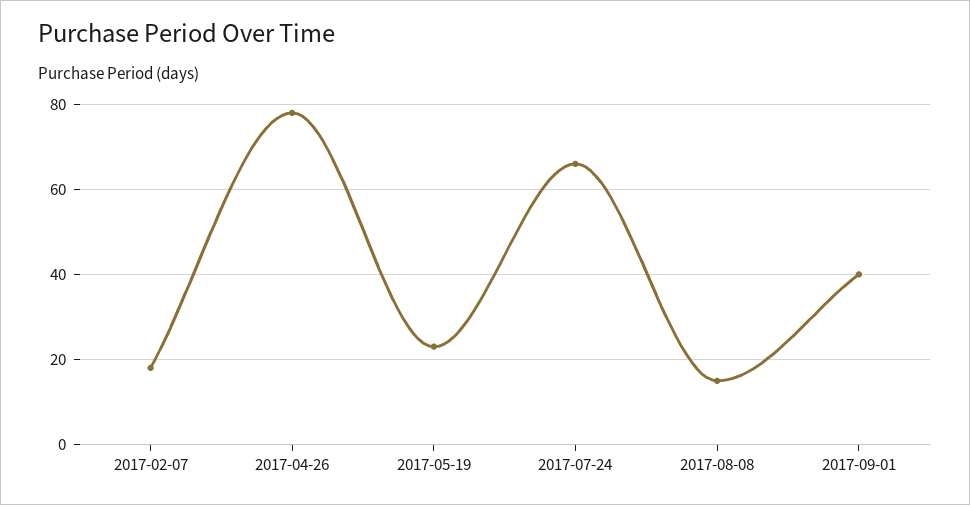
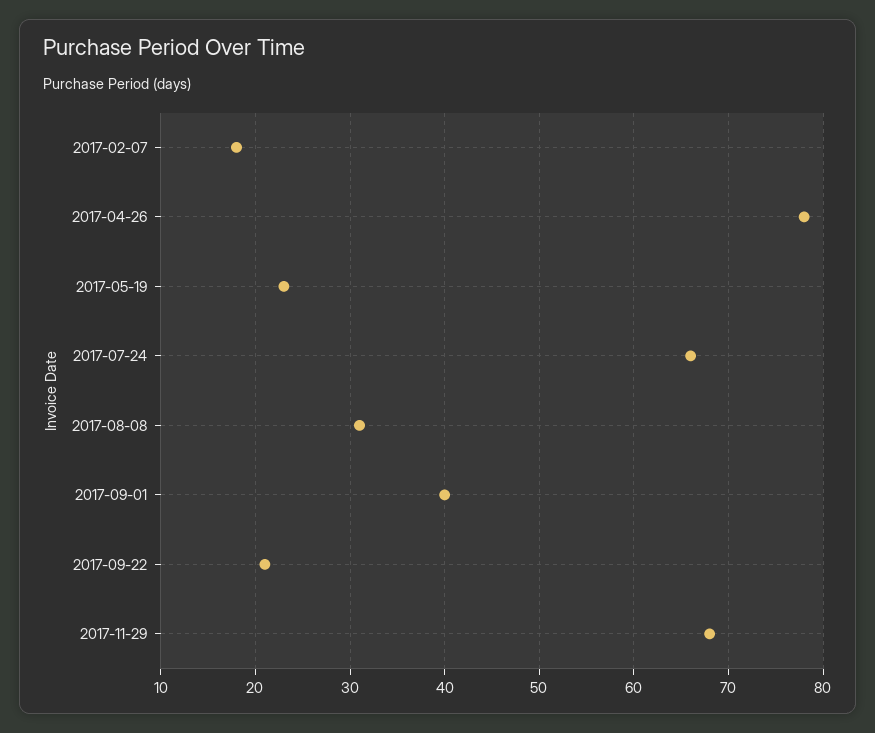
2017-08-08: 15 -> 31
2017-09-22: none -> 21
2017-11-29: none -> 68

